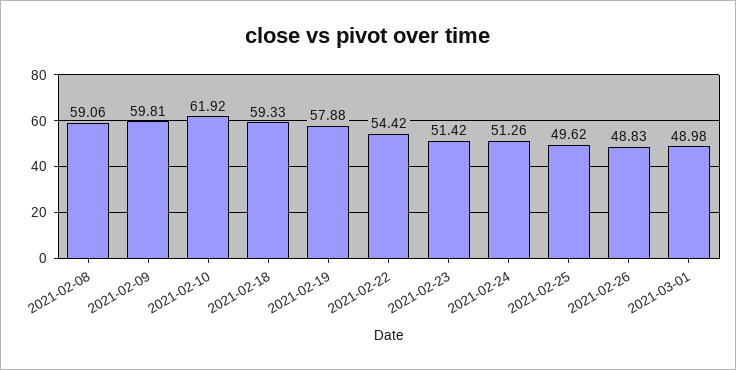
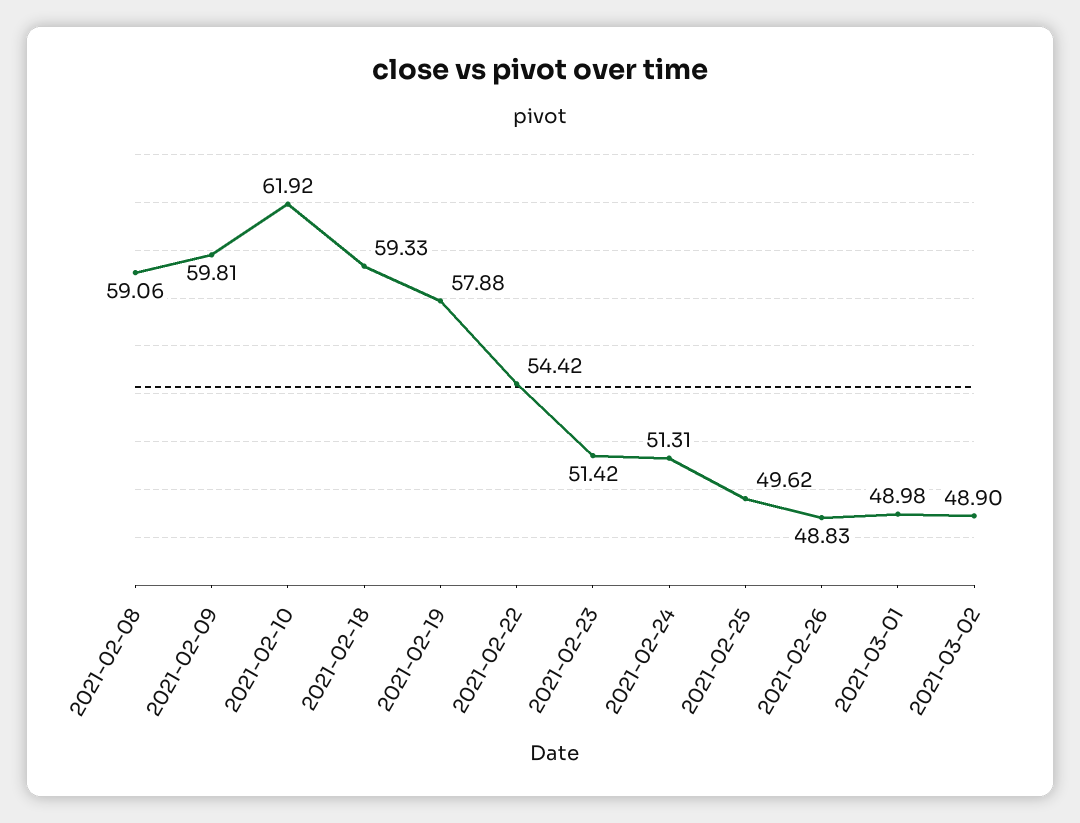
2021-02-24: 51.26 -> 51.31
2021-03-02: none -> 48.9

